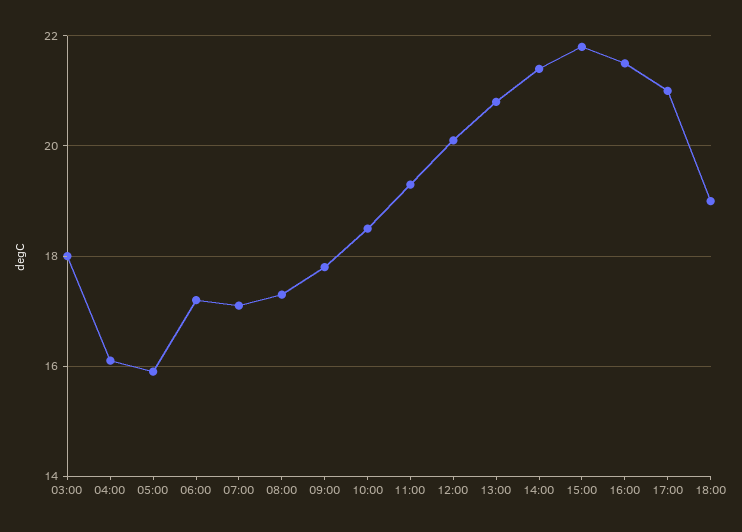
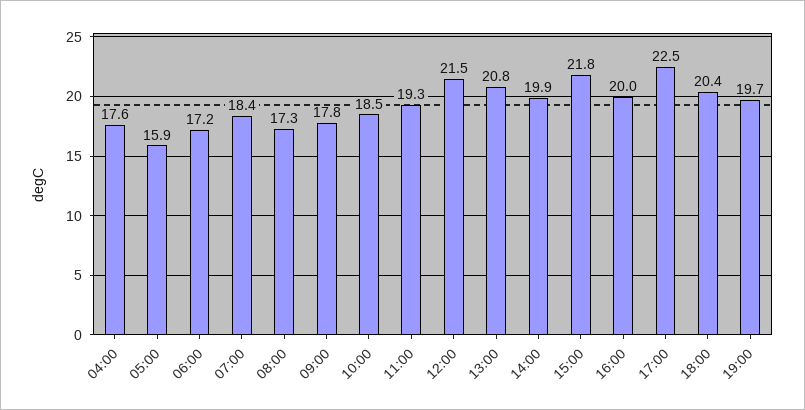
03:00: 18 -> none
04:00: 16 -> 17.6
07:00: 17 -> 18.4
12:00: 20 -> 21.5
14:00: 21.5 -> 19.9
16:00: 21.5 -> 20
17:00: 21 -> 22.5
18:00: 19 -> 20.4
19:00: none -> 19.7

